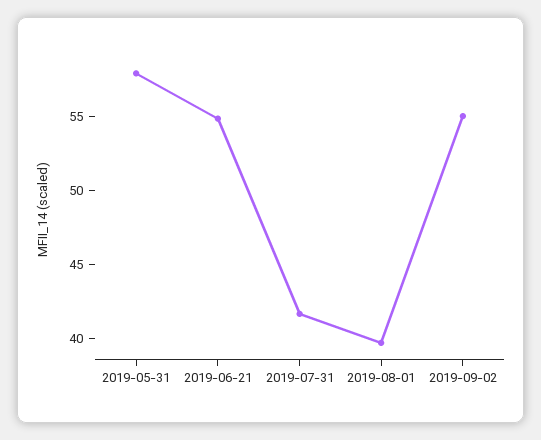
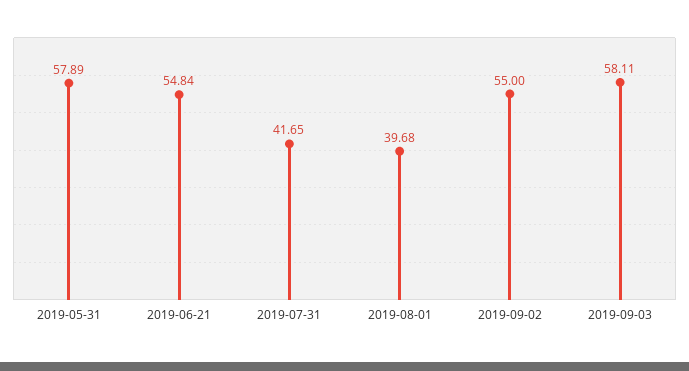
2019-09-03: none -> 58.11

